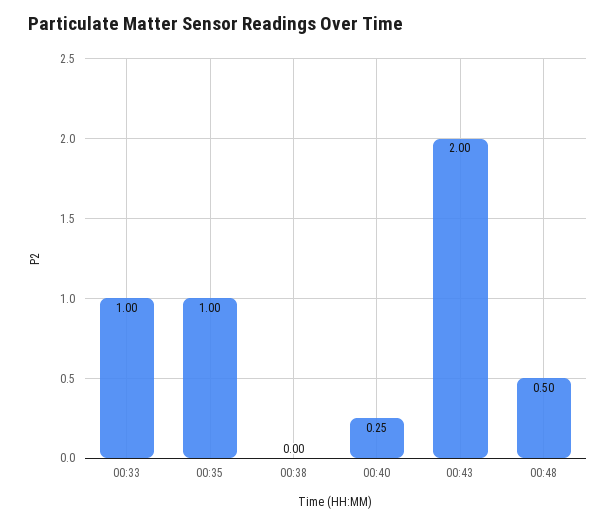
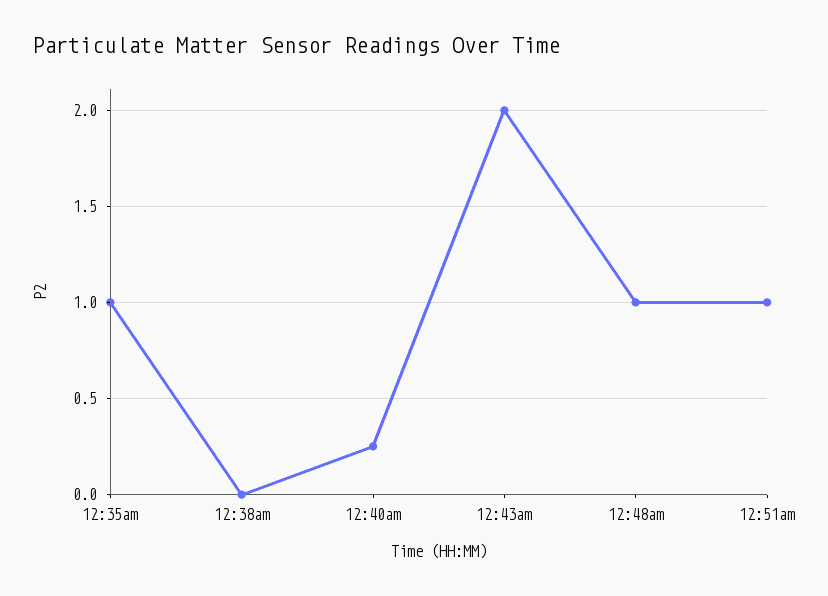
00:33: 1 -> none
00:48: 0.5 -> 1
12:51am: none -> 1

